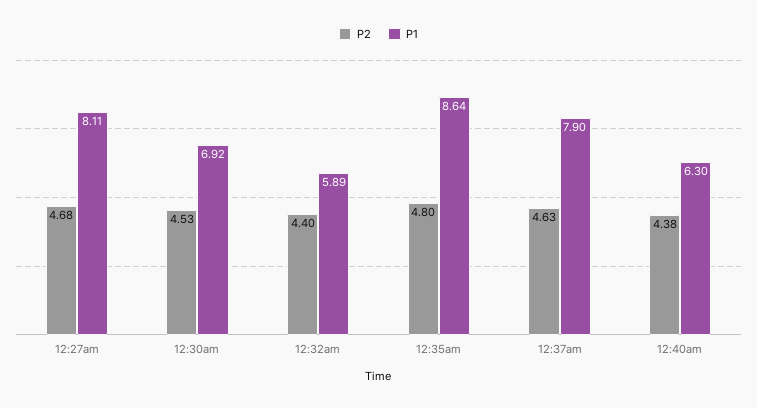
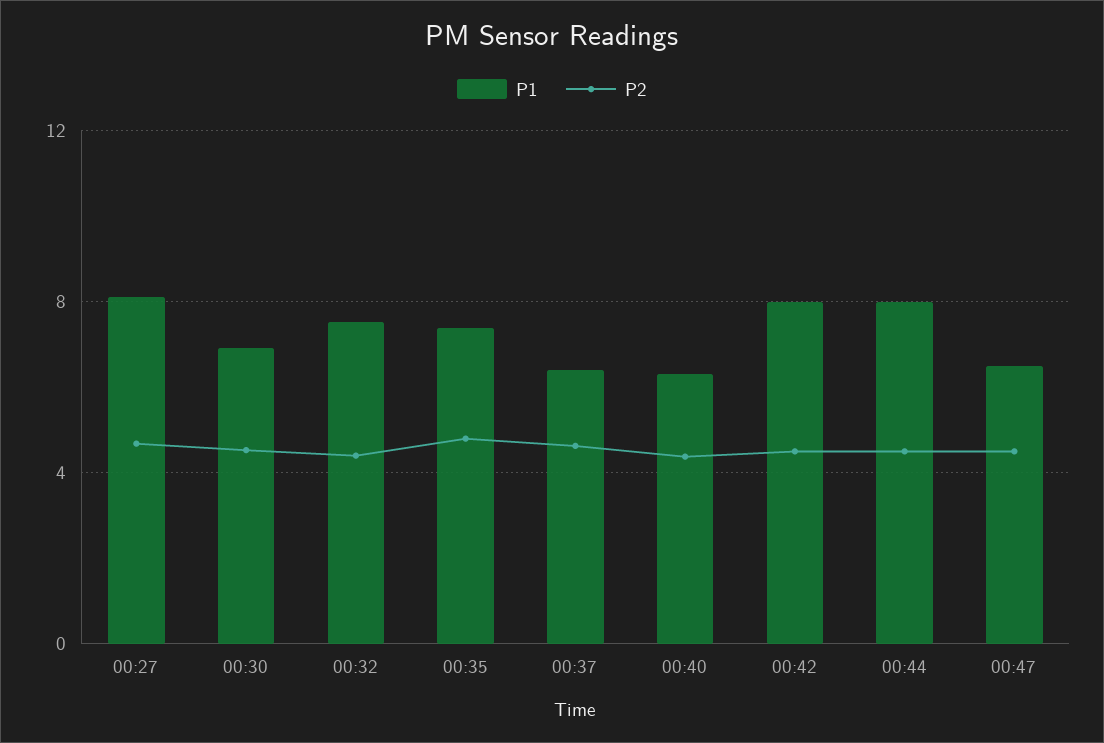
P1, 12:32am: 5.89 -> 7.5
P1, 12:35am: 8.64 -> 7.5
P1, 12:37am: 7.9 -> 6.5
P1, 00:42: none -> 8
P2, 00:42: none -> 4.5
P1, 00:44: none -> 8
P2, 00:44: none -> 4.5
P1, 00:47: none -> 6.5
P2, 00:47: none -> 4.5

